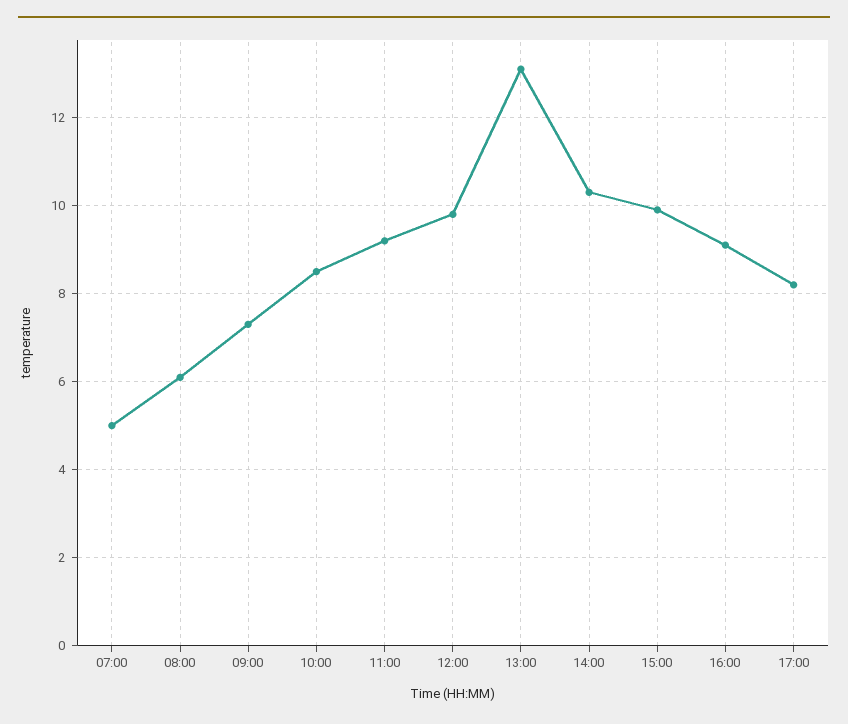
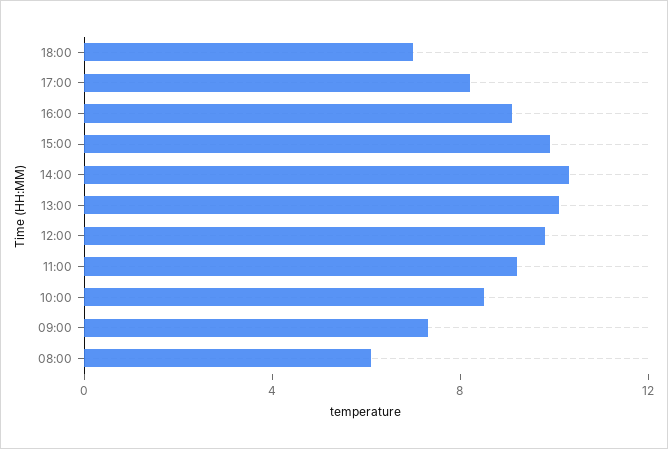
07:00: 5 -> none
13:00: 13 -> 10
18:00: none -> 7

